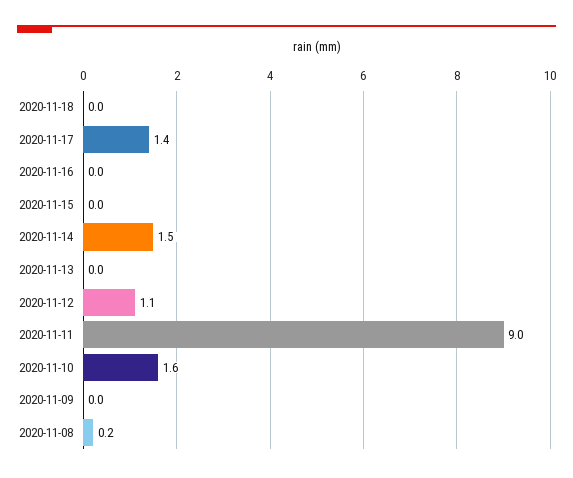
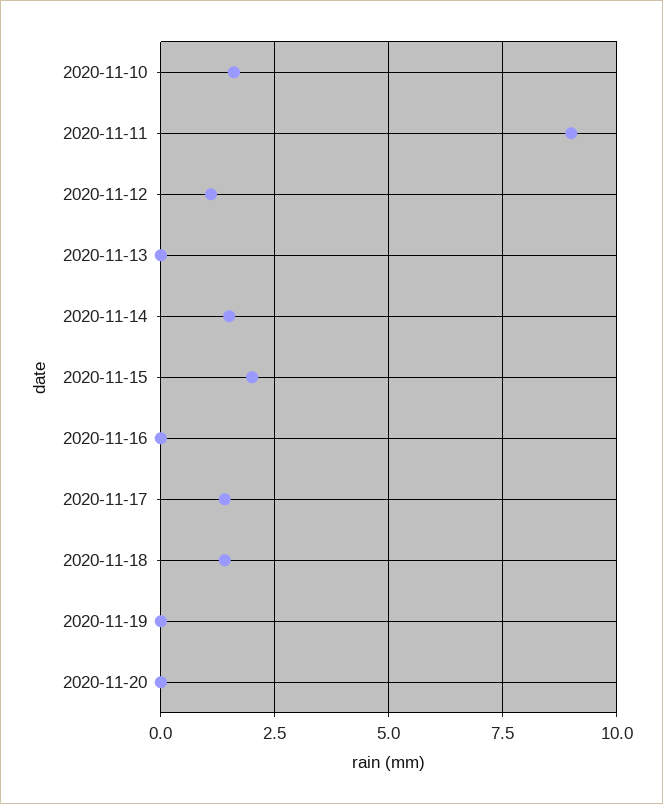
2020-11-18: 0 -> 1.5
2020-11-15: 0 -> 2
2020-11-09: 0 -> none
2020-11-08: 0.2 -> none
2020-11-19: none -> 0
2020-11-20: none -> 0

